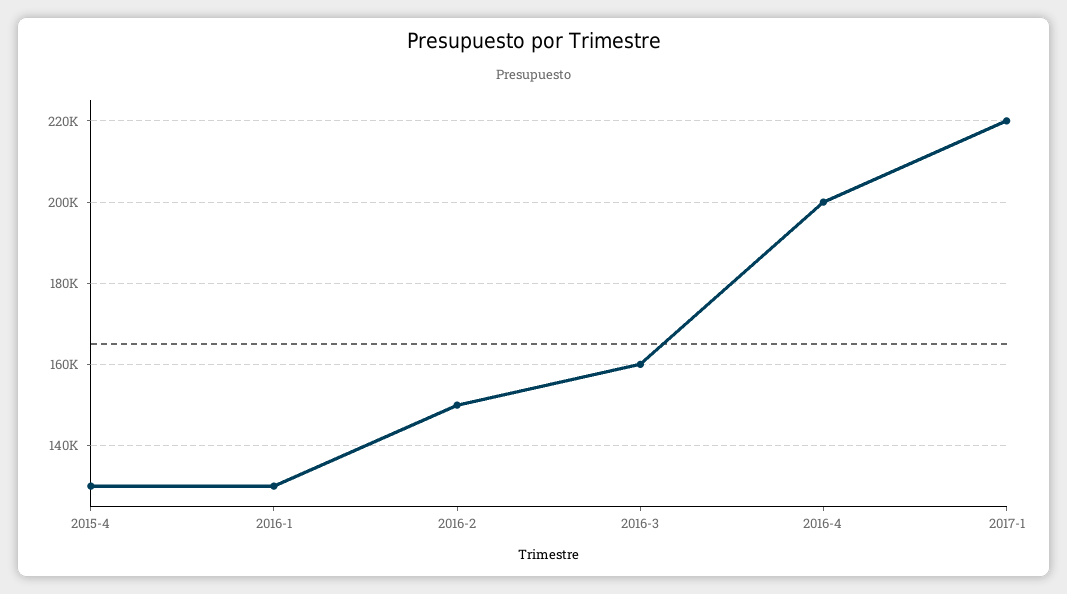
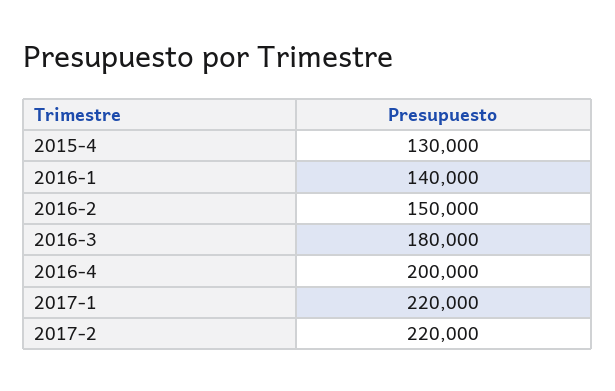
2016-1: 130000 -> 140000
2016-3: 160000 -> 180000
2017-2: none -> 220000

